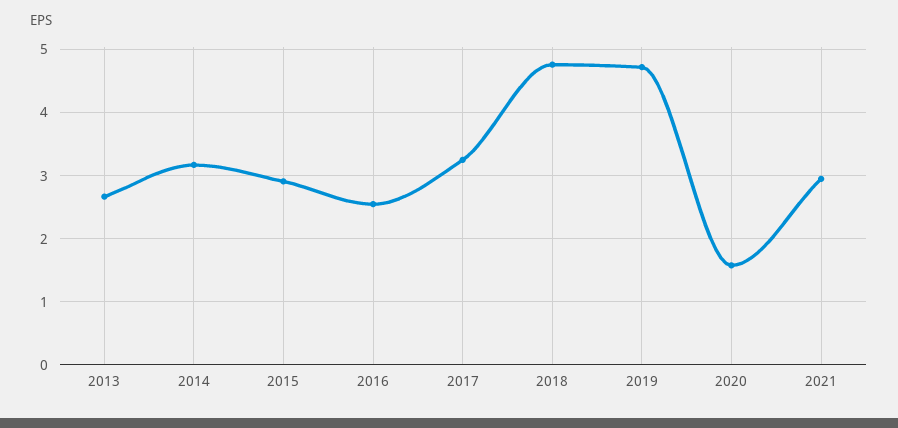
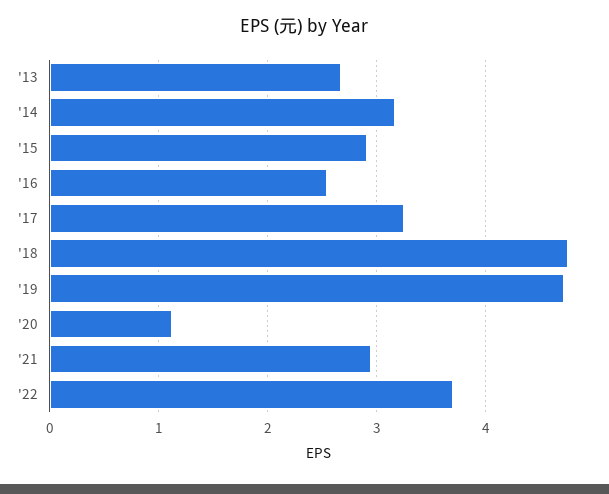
2020: 1.6 -> 1.1
'22: none -> 3.7

